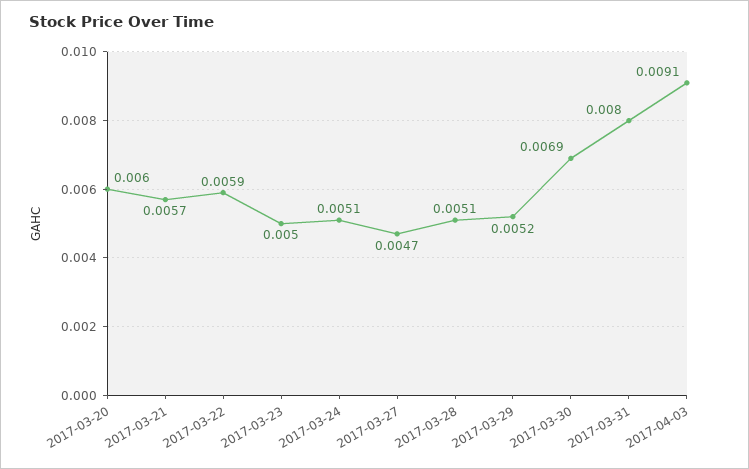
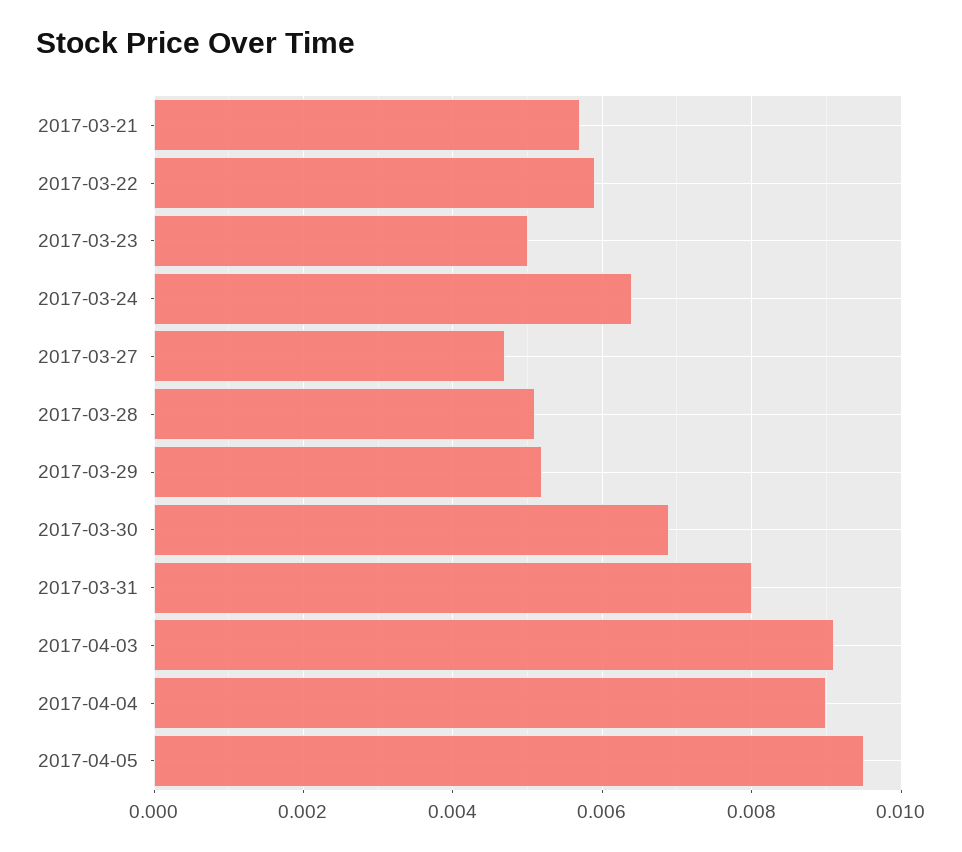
2017-03-20: 0.006 -> none
2017-03-24: 0.0051 -> 0.0065
2017-04-04: none -> 0.009
2017-04-05: none -> 0.0095

